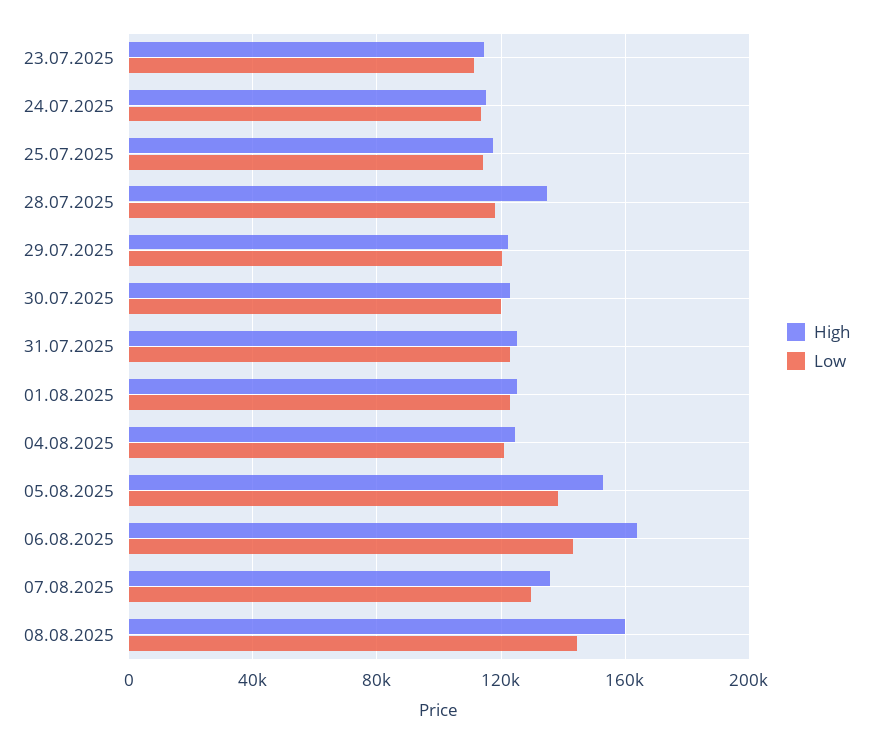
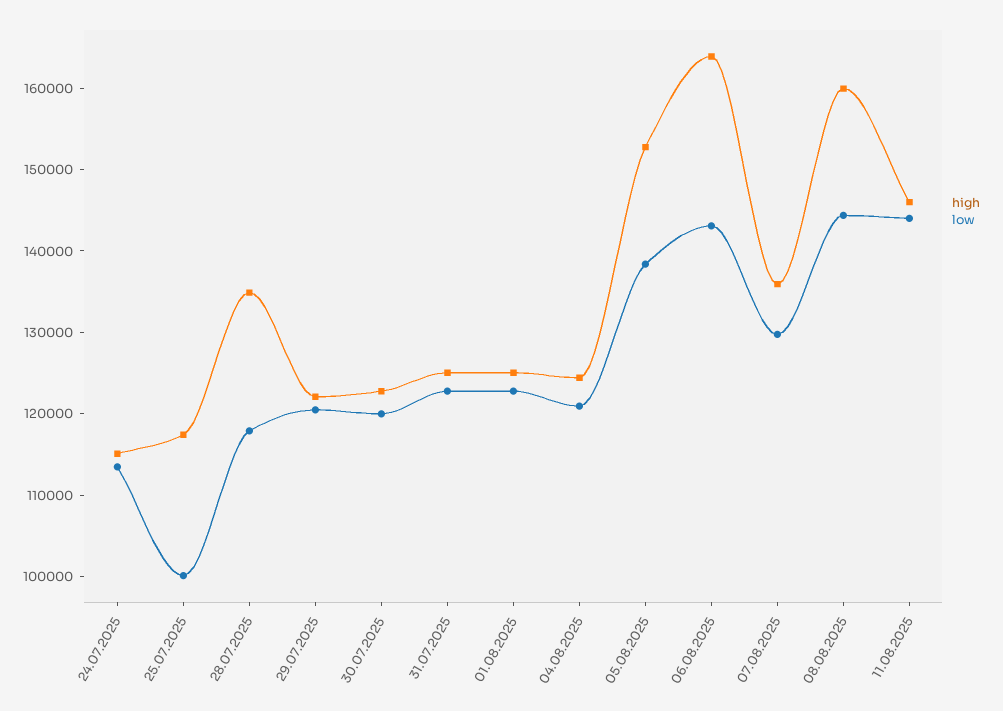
High, 23.07.2025: 115000 -> none
Low, 23.07.2025: 110000 -> none
Low, 25.07.2025: 115000 -> 100000
High, 11.08.2025: none -> 146000
Low, 11.08.2025: none -> 144000

